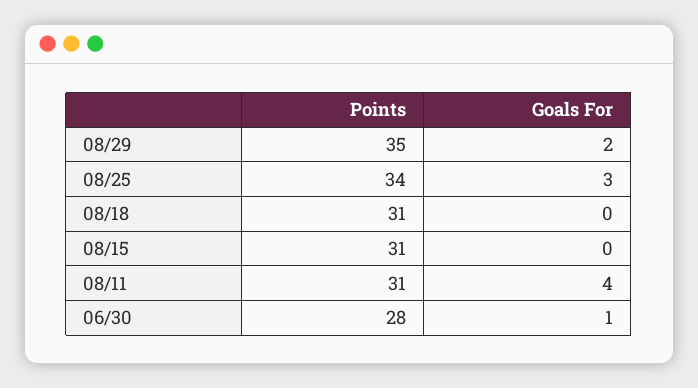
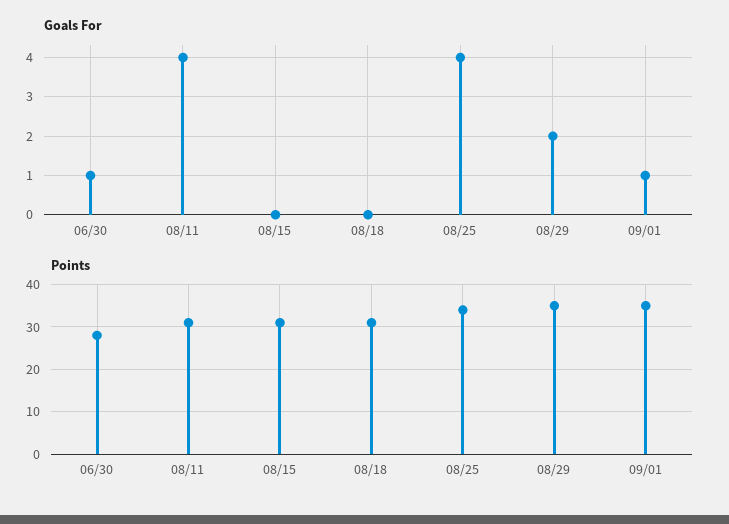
Goals For, 08/25: 3 -> 4
Goals For, 09/01: none -> 1
Points, 09/01: none -> 35

